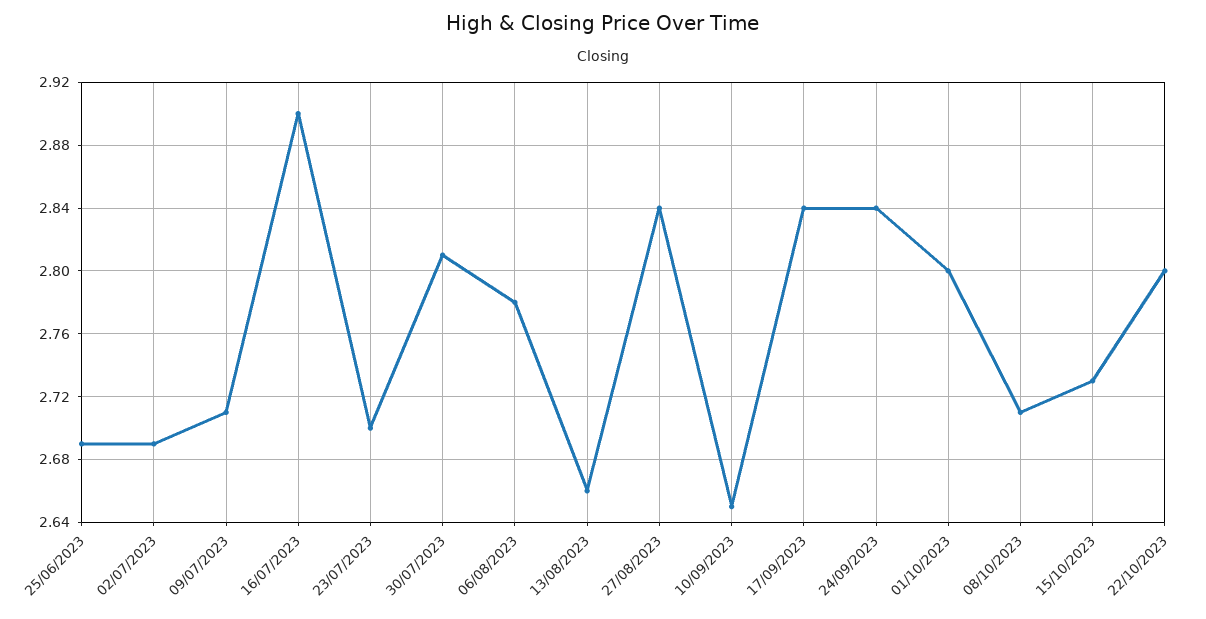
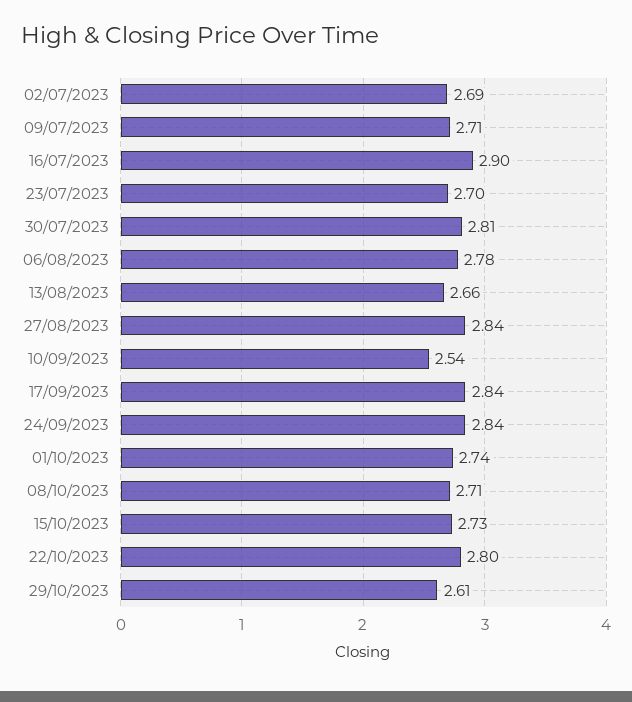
25/06/2023: 2.69 -> none
10/09/2023: 2.65 -> 2.54
01/10/2023: 2.8 -> 2.74
29/10/2023: none -> 2.61

